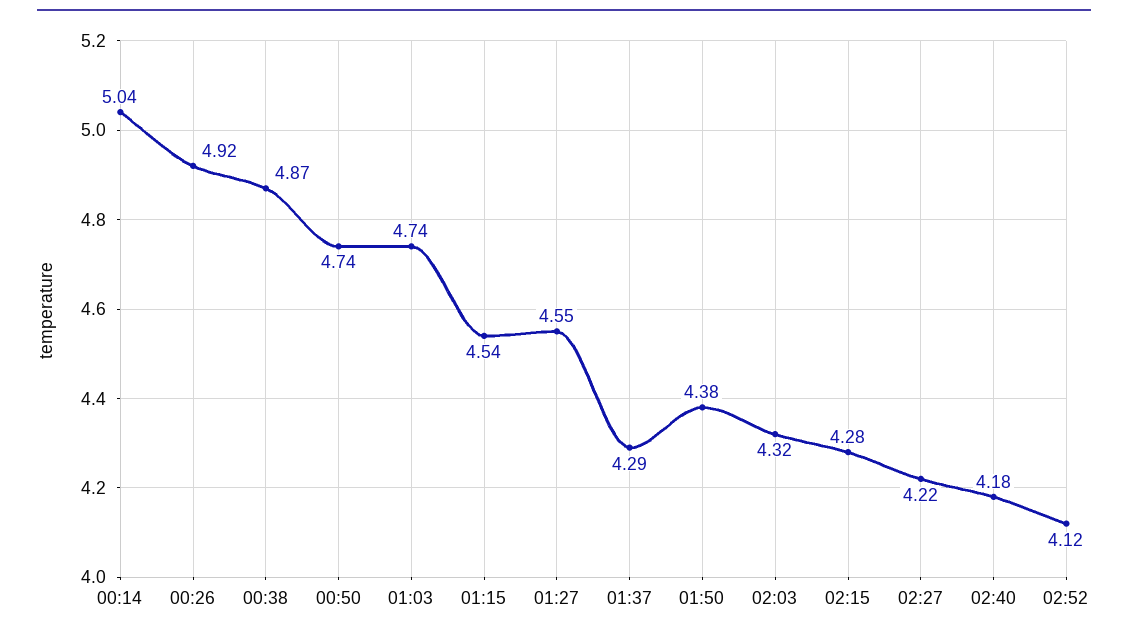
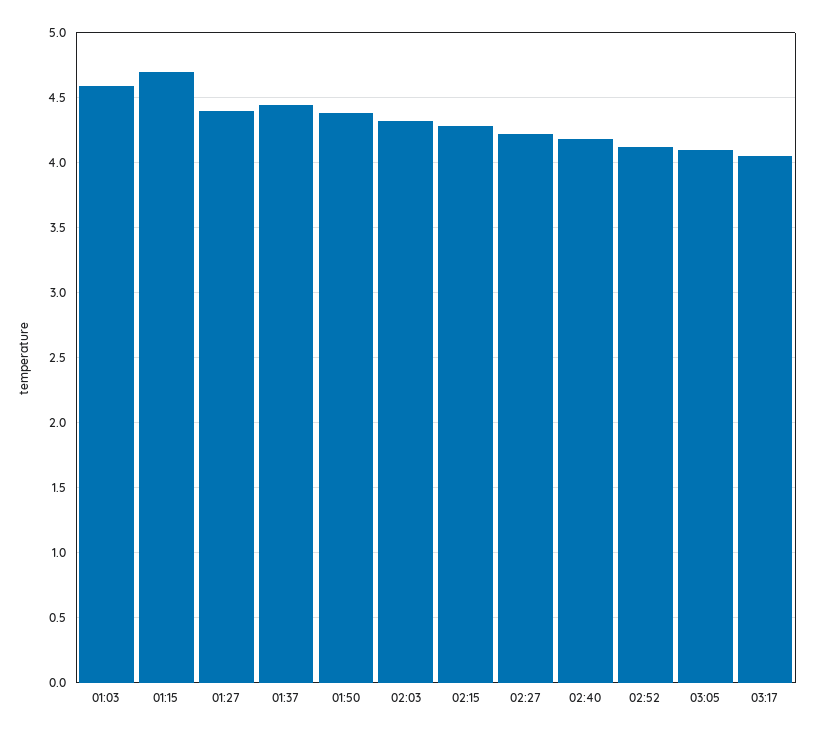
00:14: 5.04 -> none
00:26: 4.92 -> none
00:38: 4.87 -> none
00:50: 4.74 -> none
01:03: 4.74 -> 4.6
01:15: 4.54 -> 4.7
01:27: 4.55 -> 4.4
01:37: 4.29 -> 4.45
03:05: none -> 4.1
03:17: none -> 4.05

